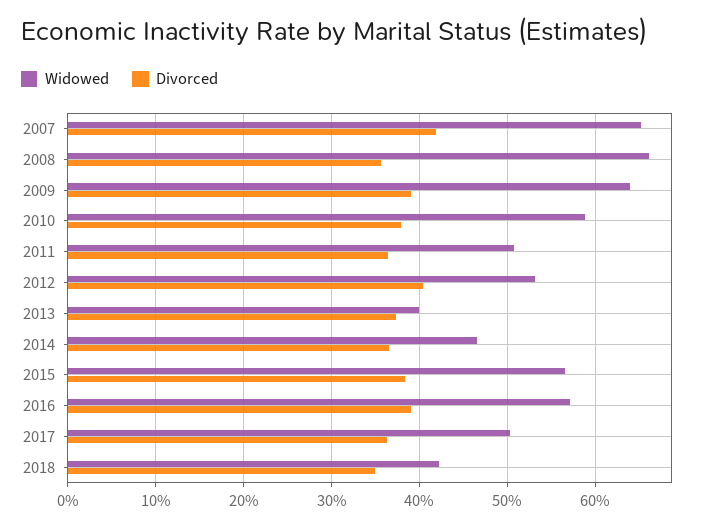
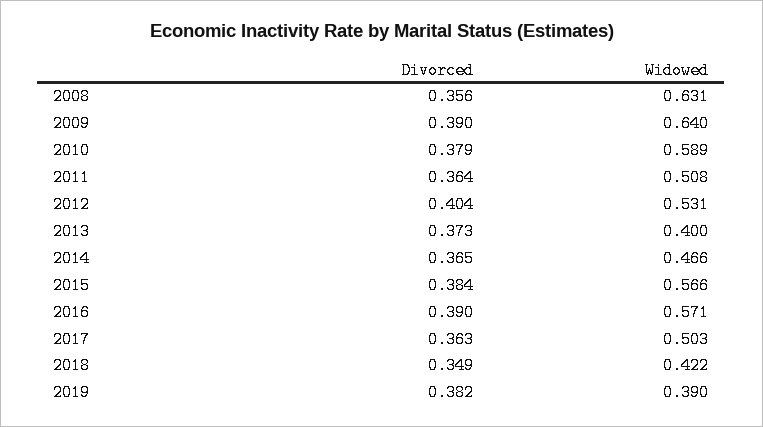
Widowed, 2007: 0.65 -> none
Divorced, 2007: 0.42 -> none
Widowed, 2008: 0.66 -> 0.631
Divorced, 2019: none -> 0.382
Widowed, 2019: none -> 0.39

